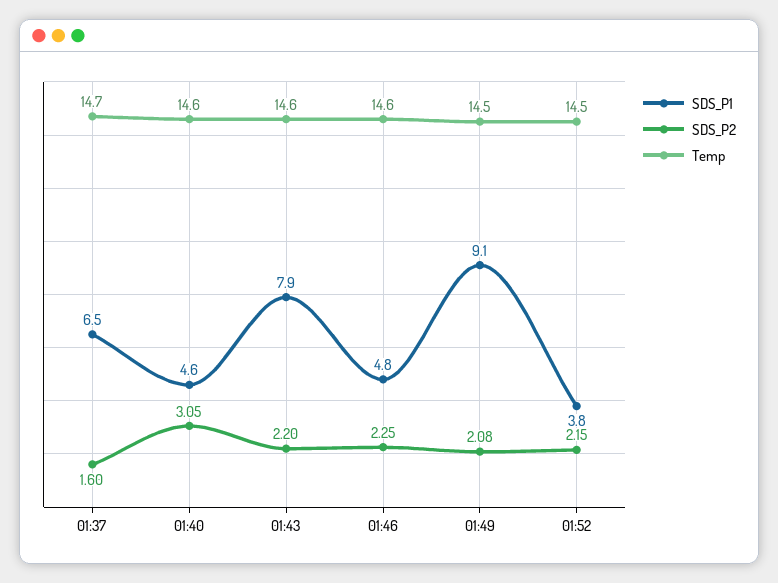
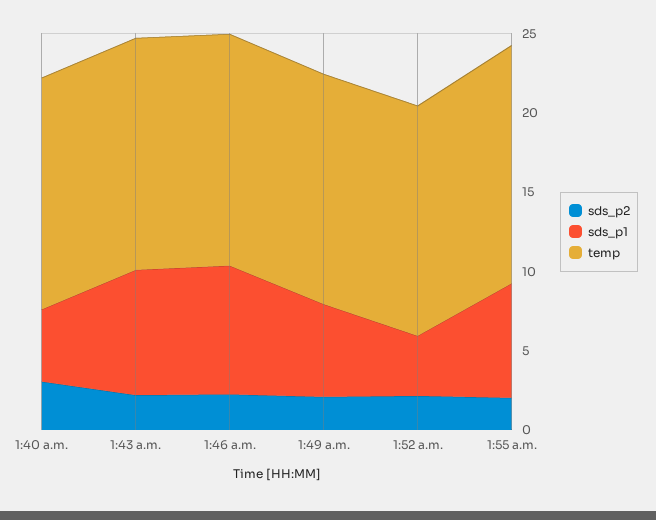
SDS_P1, 01:37: 6.5 -> none
SDS_P2, 01:37: 1.6 -> none
Temp, 01:37: 14.7 -> none
SDS_P1, 01:46: 4.8 -> 8
SDS_P1, 01:49: 9.1 -> 6
SDS_P2, 1:55 a.m.: none -> 2
SDS_P1, 1:55 a.m.: none -> 7
Temp, 1:55 a.m.: none -> 15

